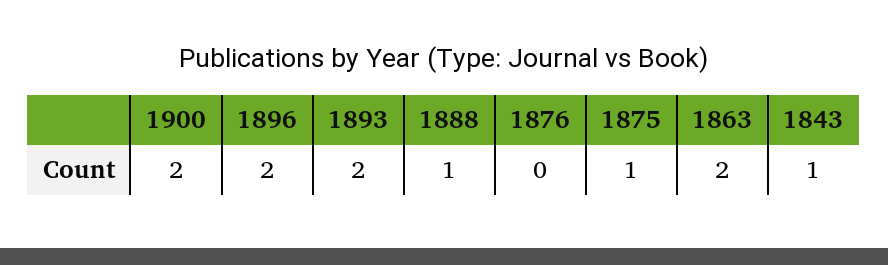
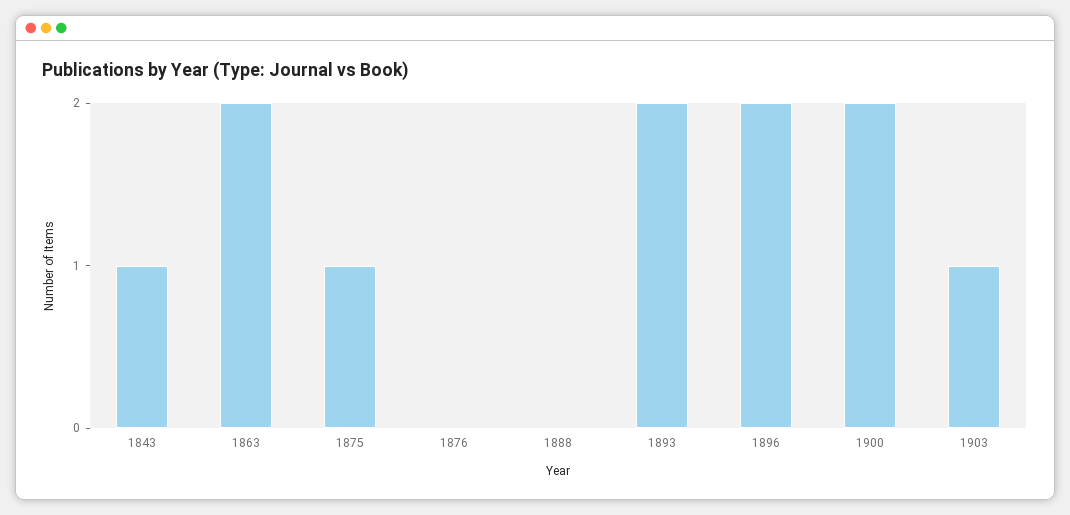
1888: 1 -> 0
1903: none -> 1

